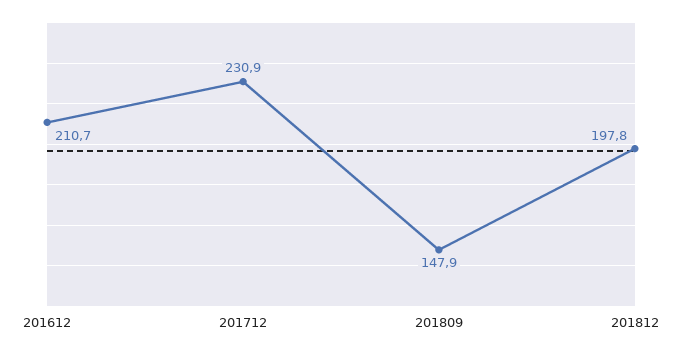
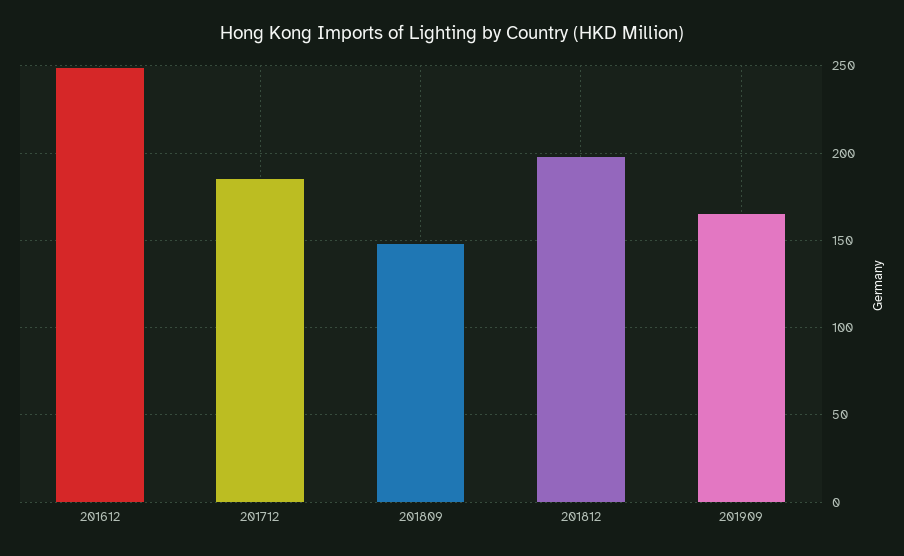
201612: 210.7 -> 250
201712: 230.9 -> 185
201909: none -> 165

